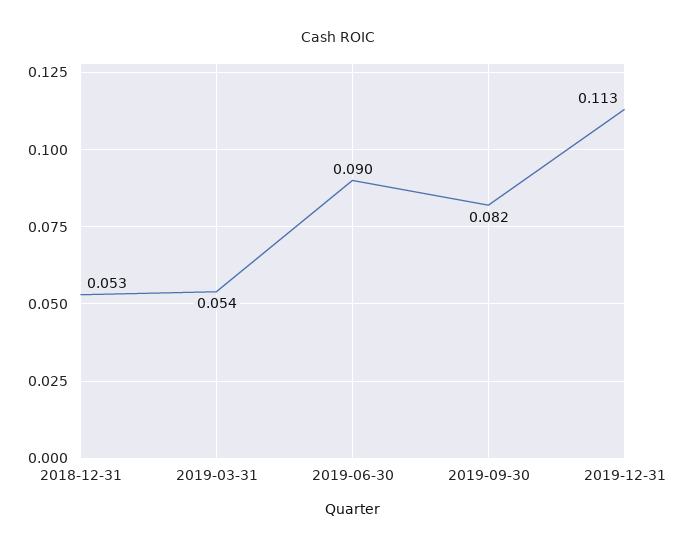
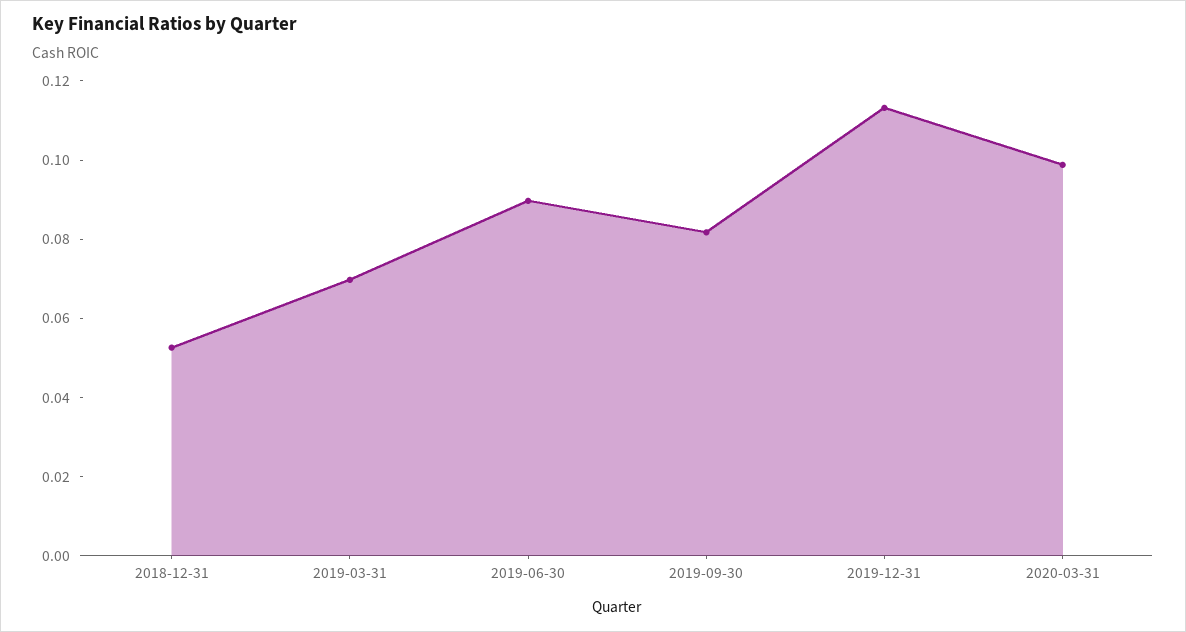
2019-03-31: 0.054 -> 0.07
2020-03-31: none -> 0.1

